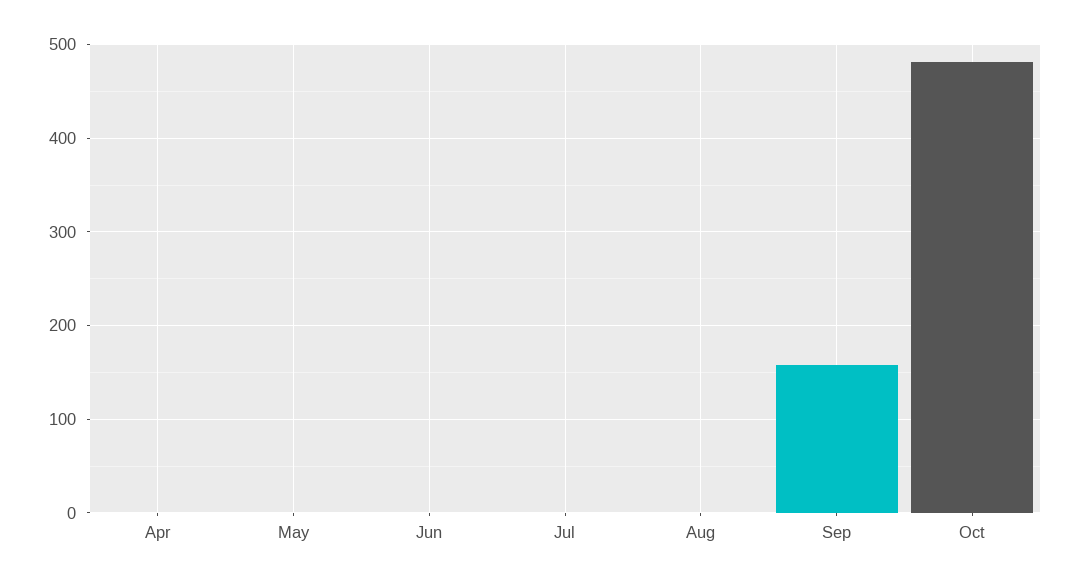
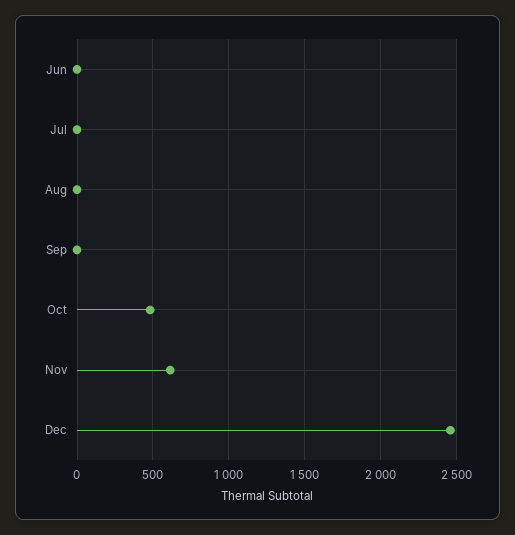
Apr: 0 -> none
May: 0 -> none
Sep: 160 -> 0
Nov: none -> 600
Dec: none -> 2450

